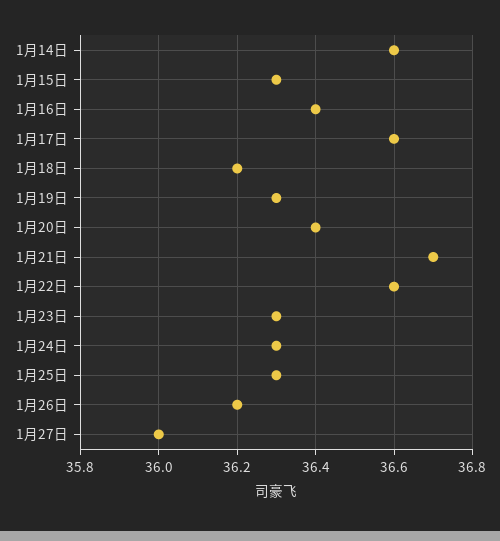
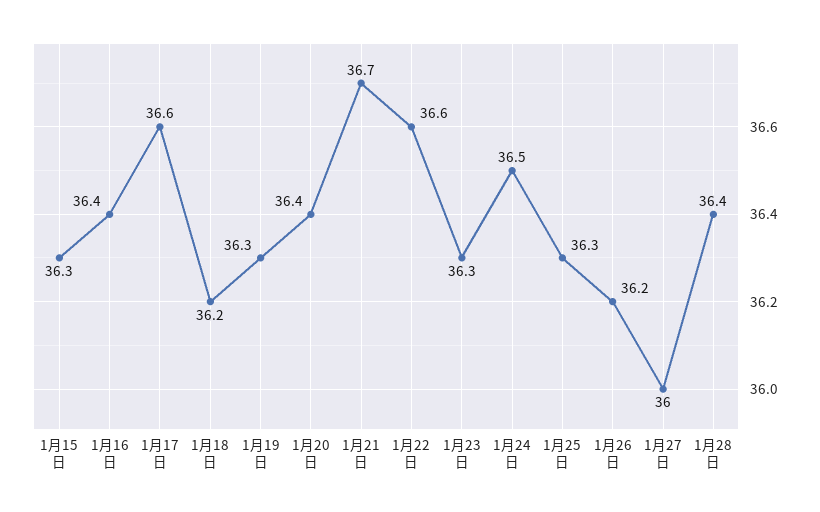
1月14日: 36.6 -> none
1月24日: 36.3 -> 36.5
1月28日: none -> 36.4

